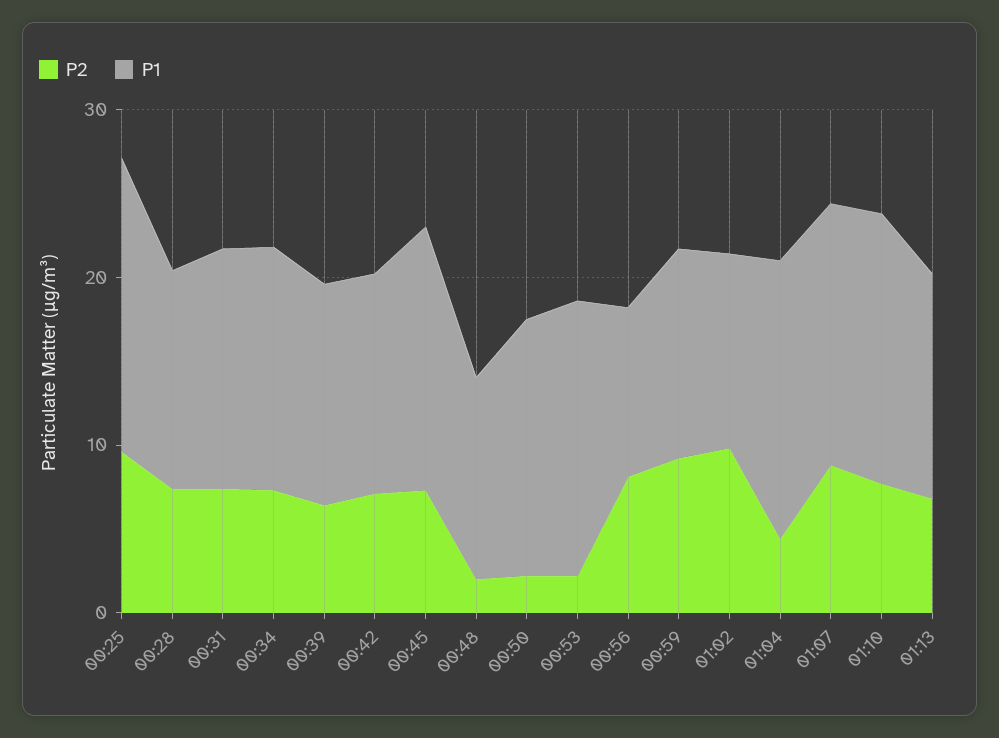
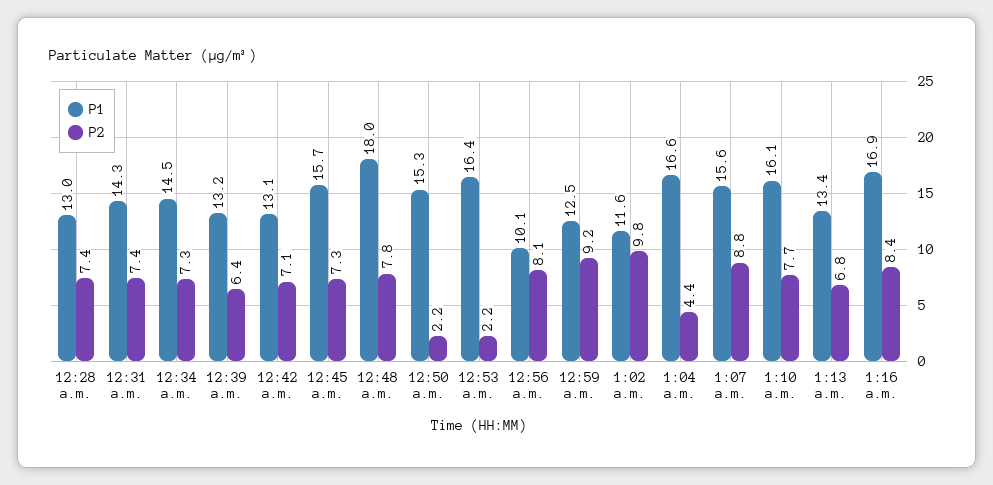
P2, 00:25: 10 -> none
P1, 00:25: 18 -> none
P2, 00:48: 2 -> 7.8
P1, 00:48: 12 -> 18
P1, 1:16 a.m.: none -> 16.9
P2, 1:16 a.m.: none -> 8.4

